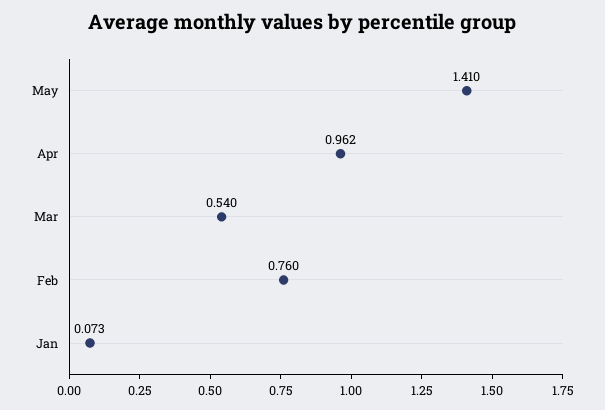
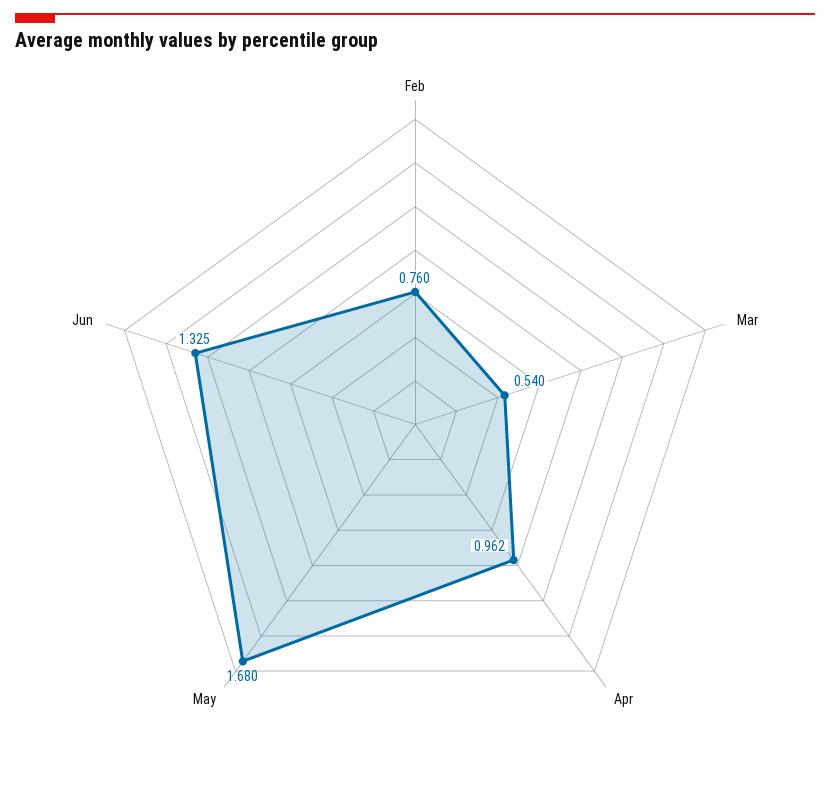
May: 1.41 -> 1.68
Jan: 0.073 -> none
Jun: none -> 1.325

